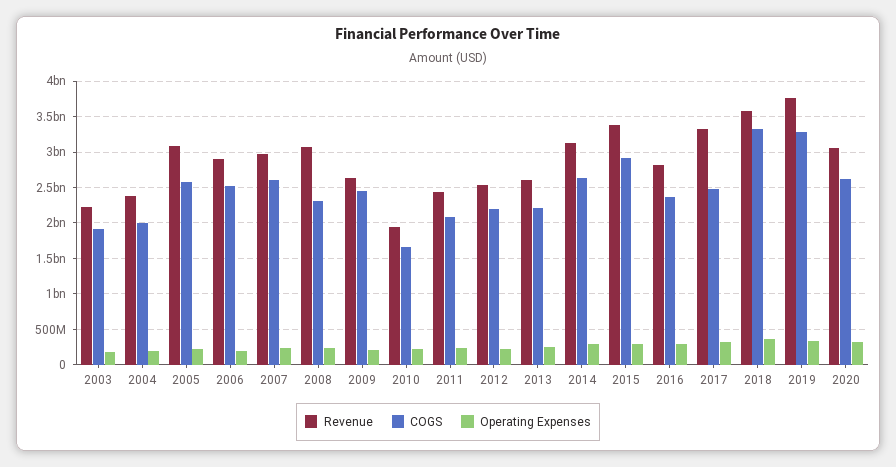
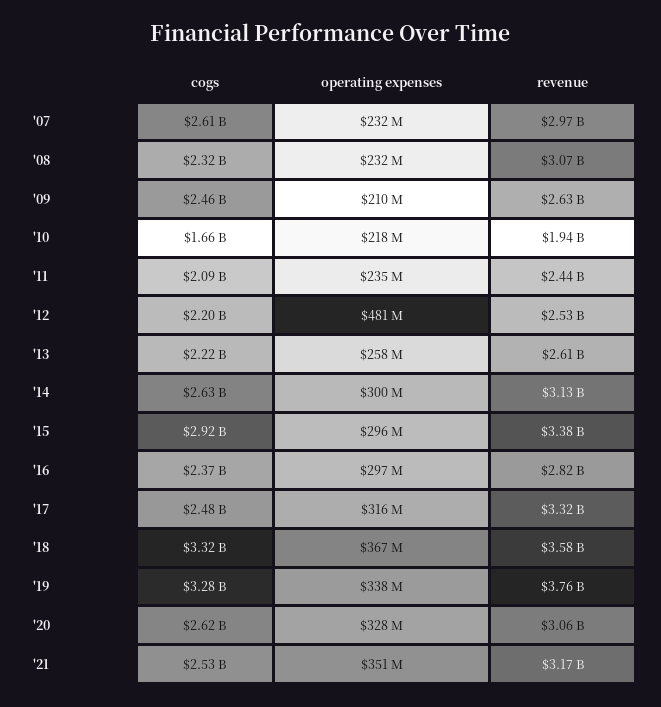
Revenue, 2003: 2200000000 -> none
COGS, 2003: 1900000000 -> none
Operating Expenses, 2003: 200000000 -> none
Revenue, 2004: 2400000000 -> none
COGS, 2004: 2000000000 -> none
Operating Expenses, 2004: 200000000 -> none
Revenue, 2005: 3100000000 -> none
COGS, 2005: 2600000000 -> none
Operating Expenses, 2005: 200000000 -> none
Revenue, 2006: 2900000000 -> none
COGS, 2006: 2500000000 -> none
Operating Expenses, 2006: 200000000 -> none
Operating Expenses, 2012: 200000000 -> 481000000
COGS, '21: none -> 2530000000
Operating Expenses, '21: none -> 351000000
Revenue, '21: none -> 3170000000

